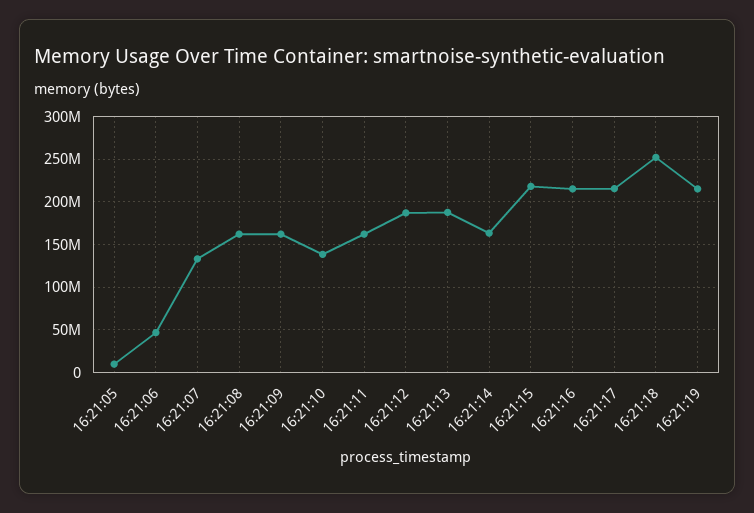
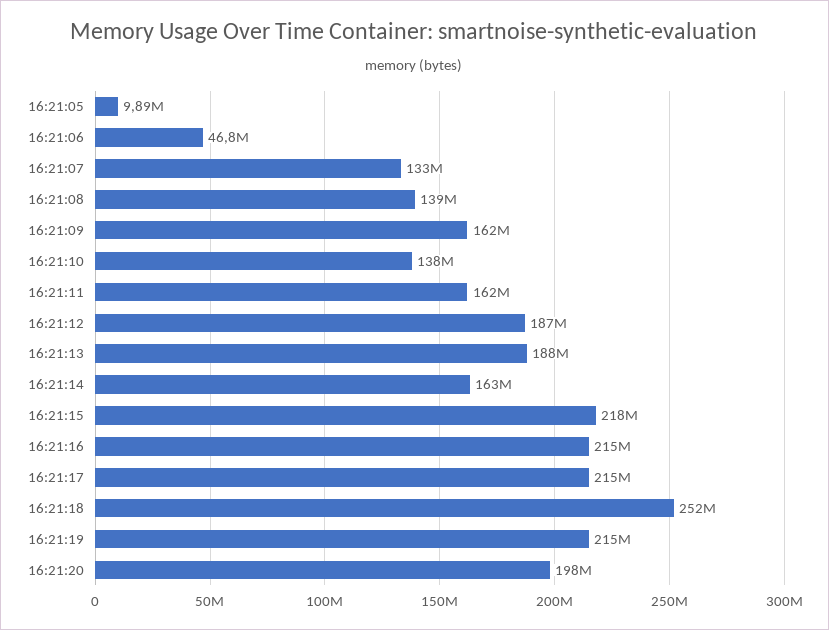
16:21:08: 160000000 -> 139000000
16:21:20: none -> 198000000

